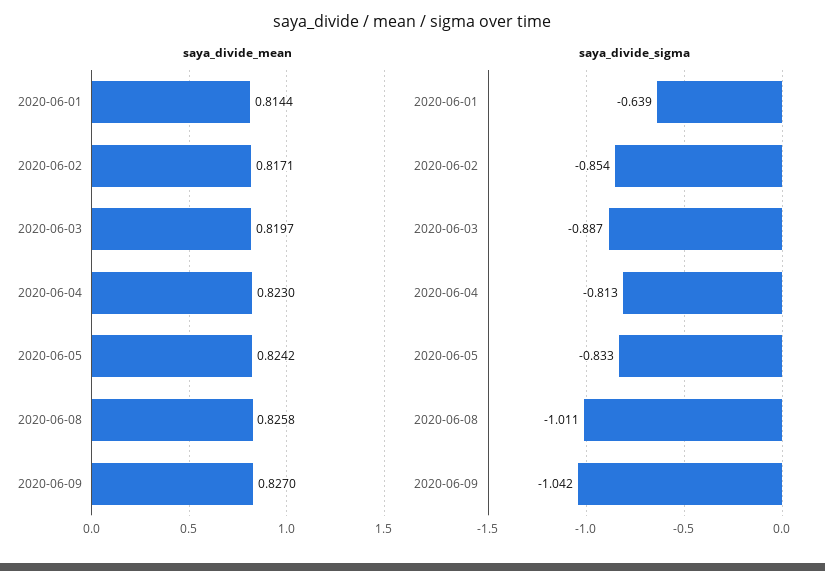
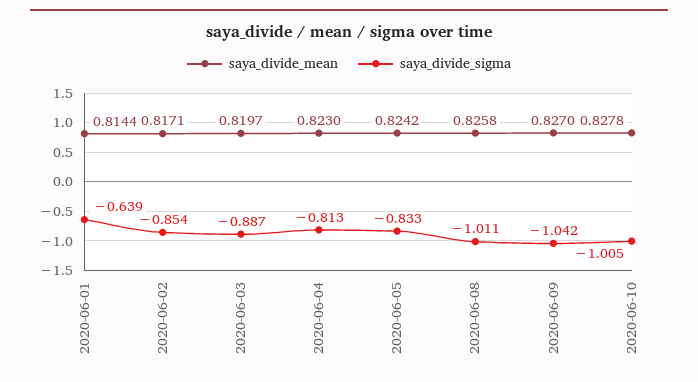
saya_divide_mean, 2020-06-10: none -> 0.8278
saya_divide_sigma, 2020-06-10: none -> -1.005

